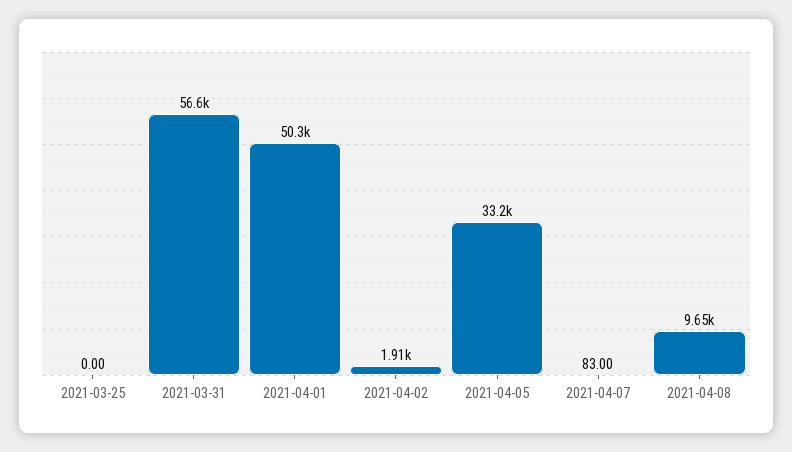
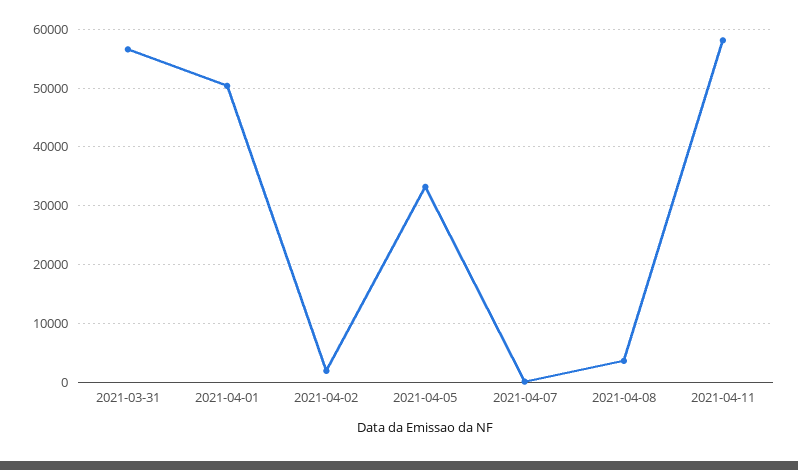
2021-03-25: 0 -> none
2021-04-08: 9650 -> 4000
2021-04-11: none -> 58000

